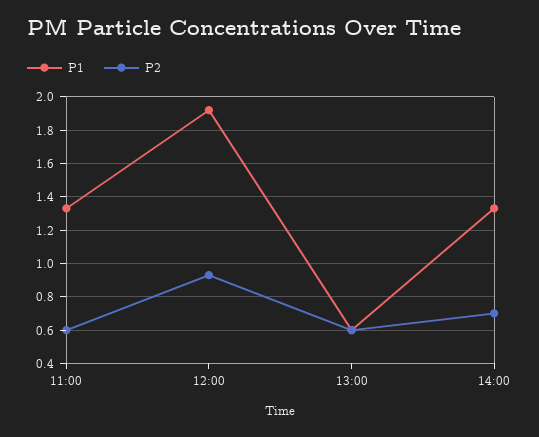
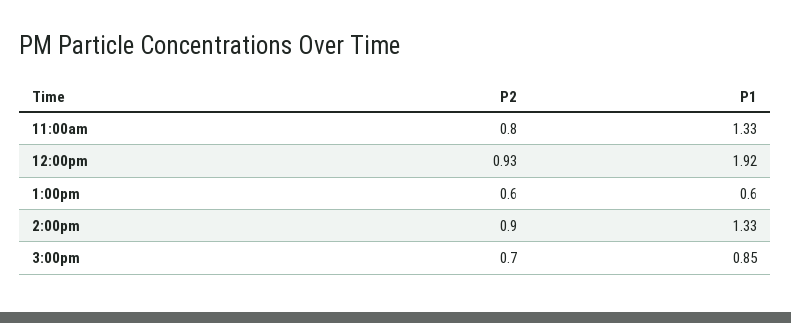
P2, 11:00: 0.6 -> 0.8
P2, 14:00: 0.7 -> 0.9
P2, 3:00pm: none -> 0.7
P1, 3:00pm: none -> 0.85

